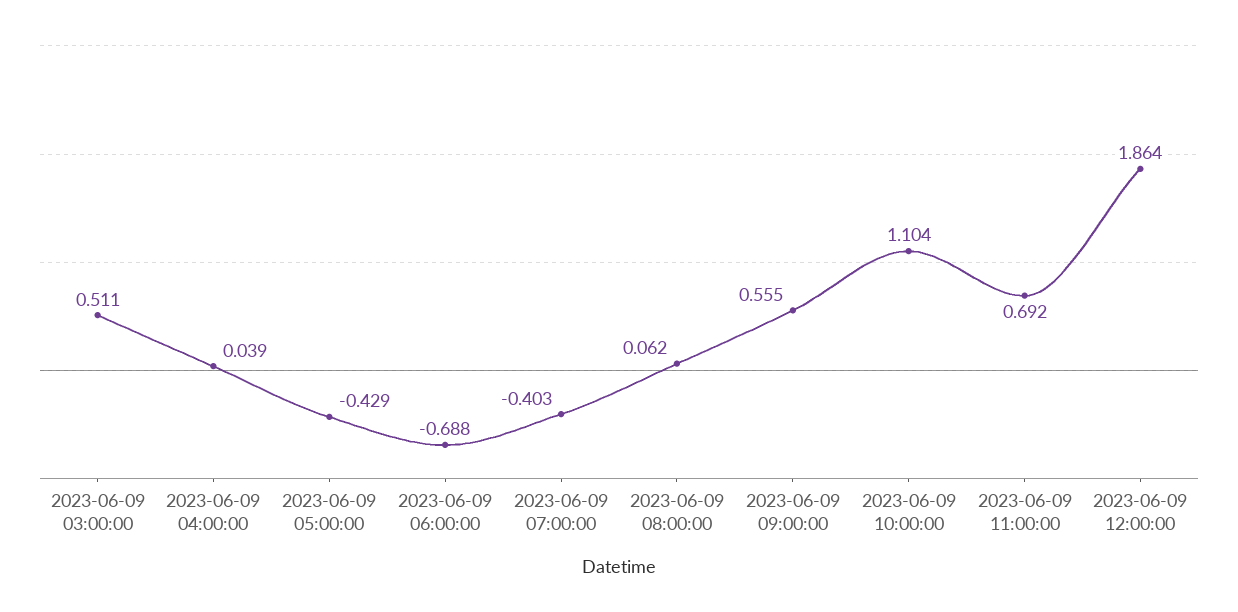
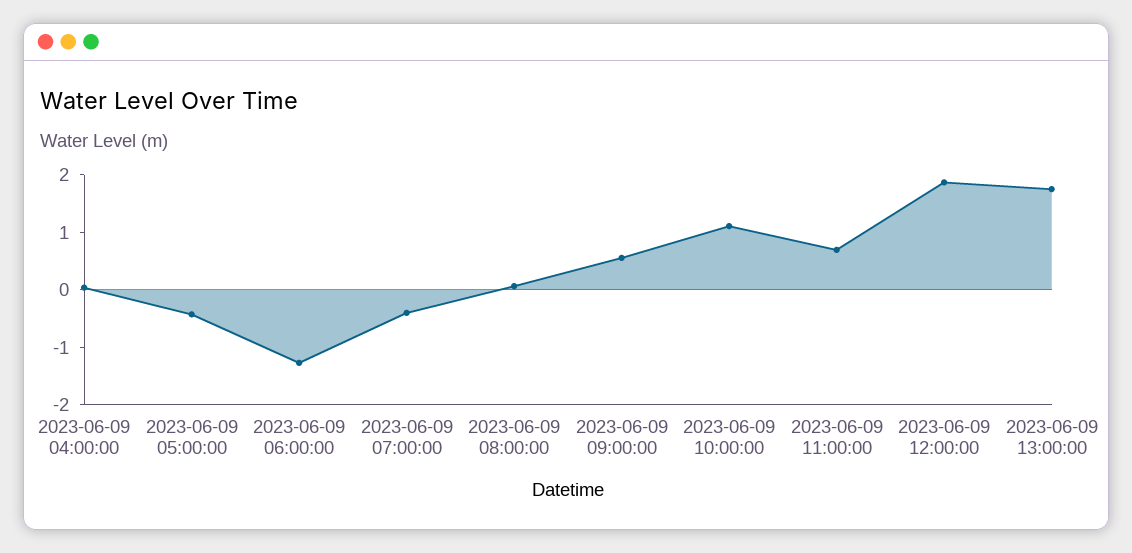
2023-06-09 03:00:00: 0.511 -> none
2023-06-09 06:00:00: -0.688 -> -1.2
2023-06-09 13:00:00: none -> 1.8

